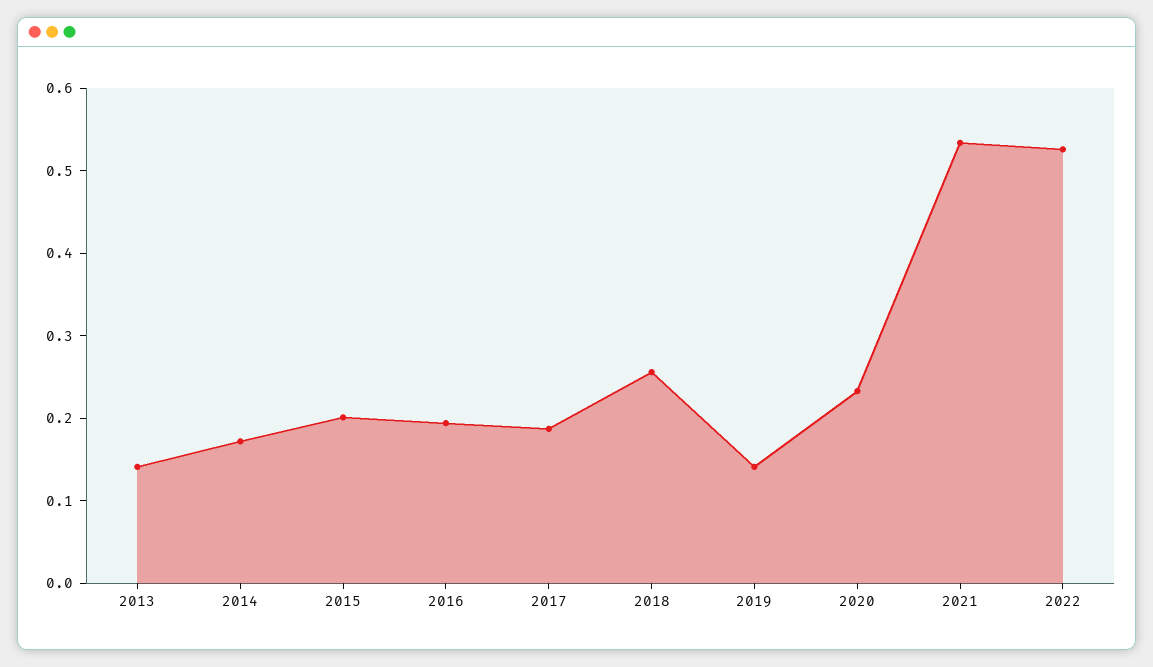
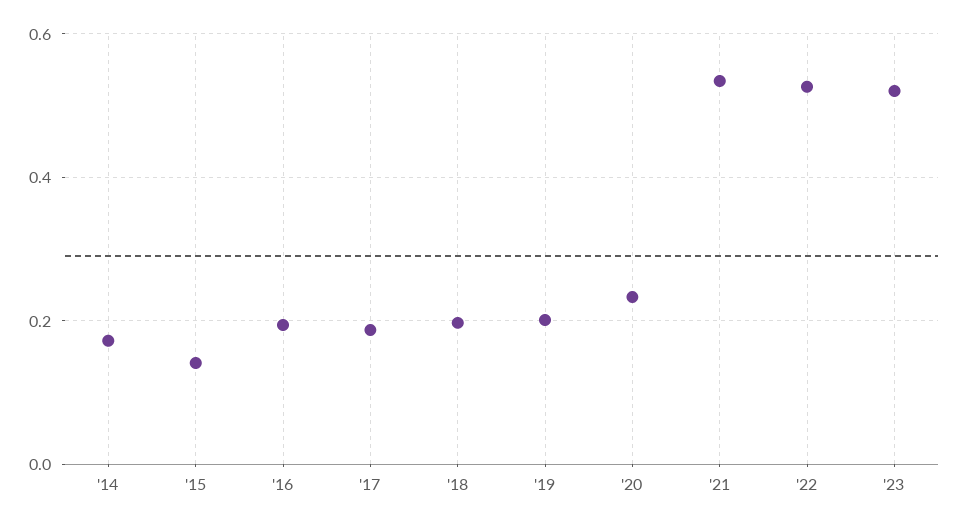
2013: 0.14 -> none
2015: 0.2 -> 0.14
2018: 0.26 -> 0.2
2019: 0.14 -> 0.2
'23: none -> 0.52

